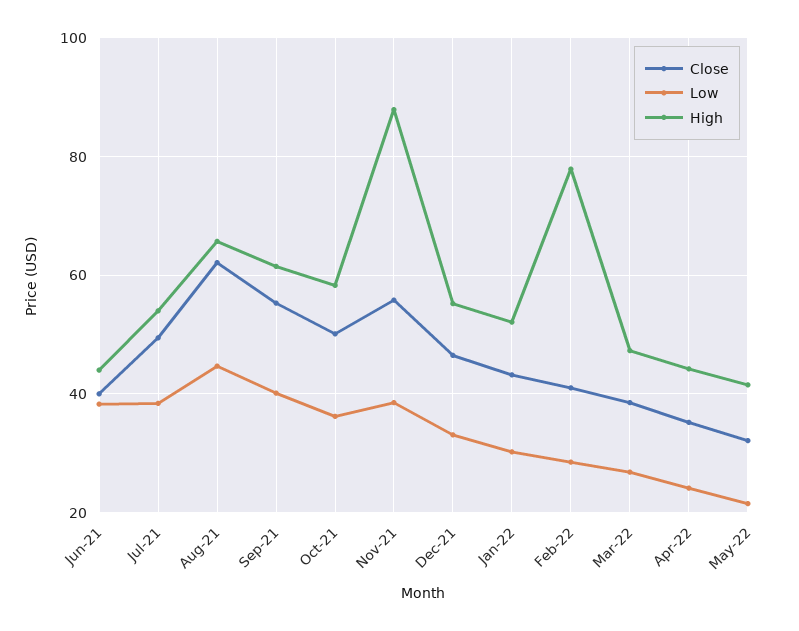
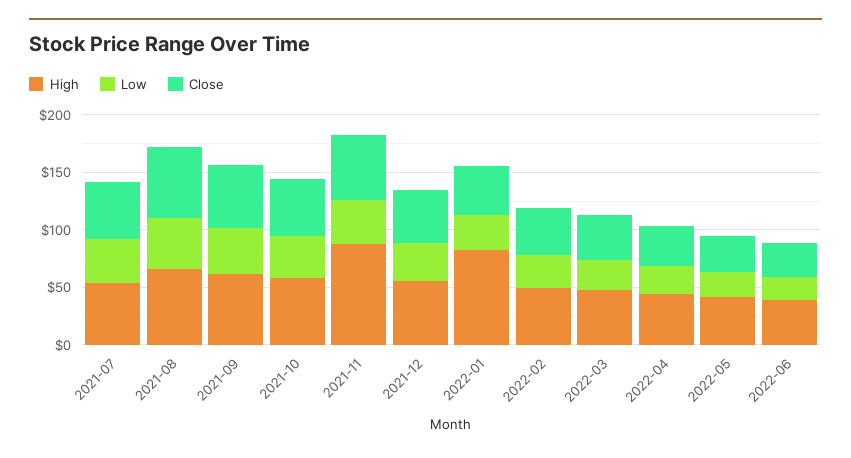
Close, Jun-21: 40 -> none
Low, Jun-21: 38 -> none
High, Jun-21: 44 -> none
High, Jan-22: 52 -> 80
High, Feb-22: 78 -> 50
High, 2022-06: none -> 40
Low, 2022-06: none -> 20
Close, 2022-06: none -> 30

